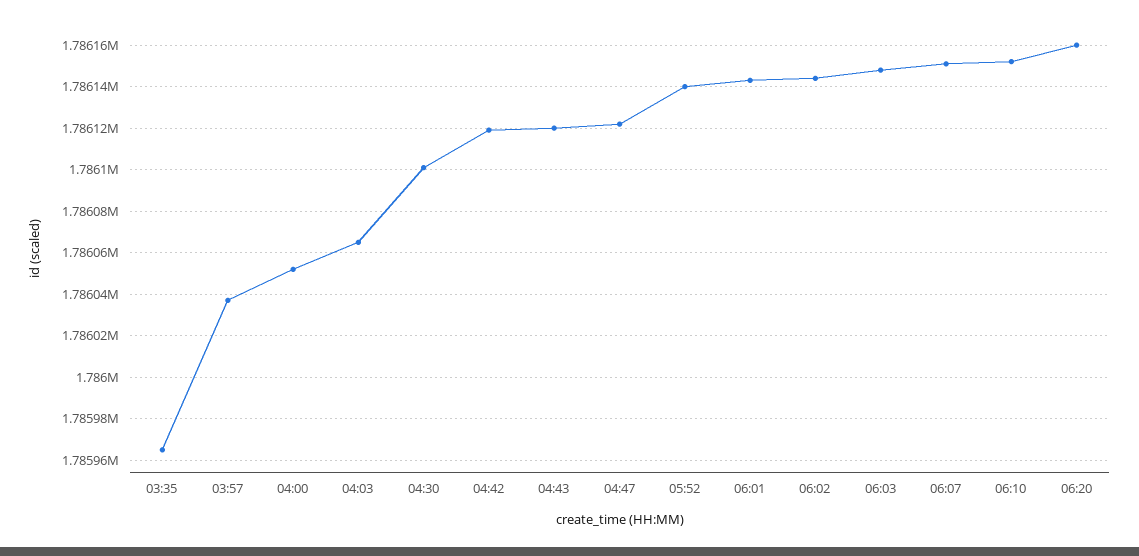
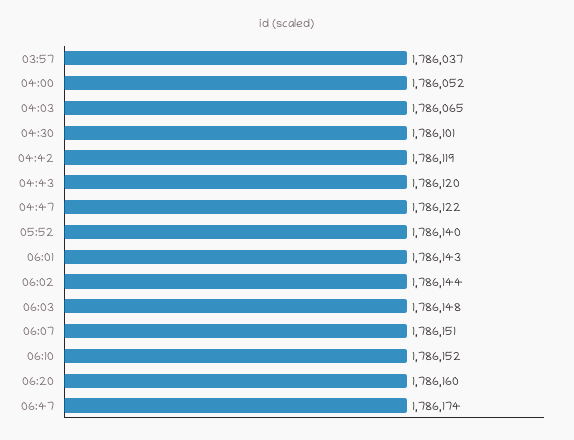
03:35: 1785965 -> none
06:47: none -> 1786174

